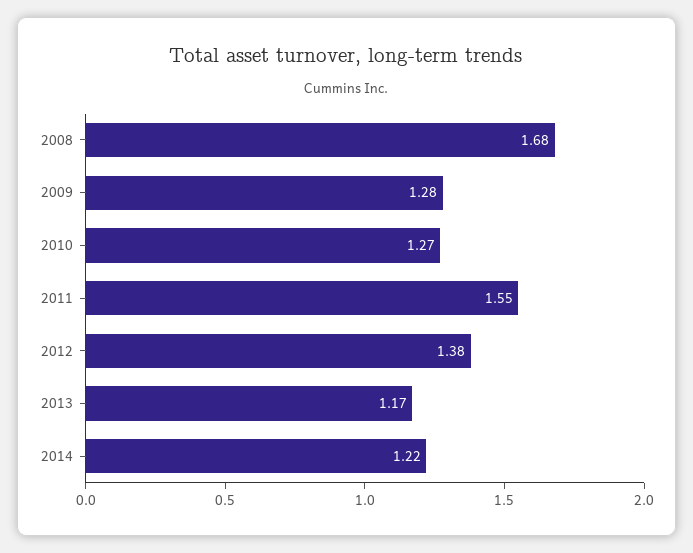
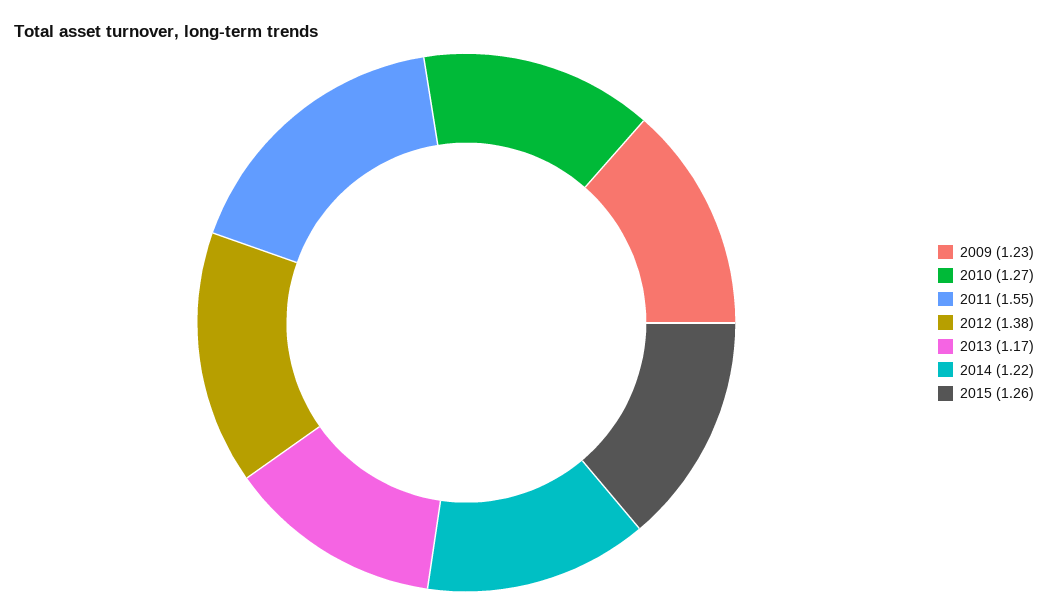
2008: 1.68 -> none
2009: 1.28 -> 1.23
2015: none -> 1.26

